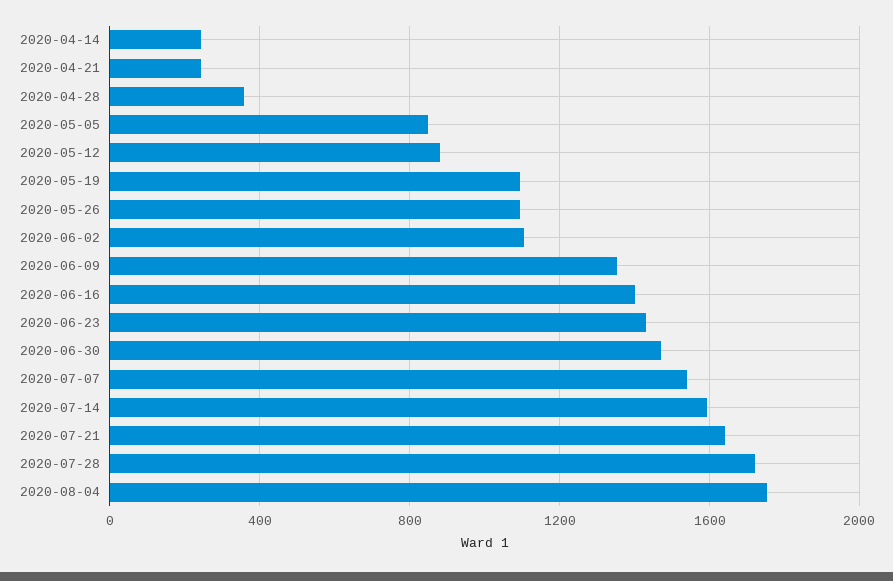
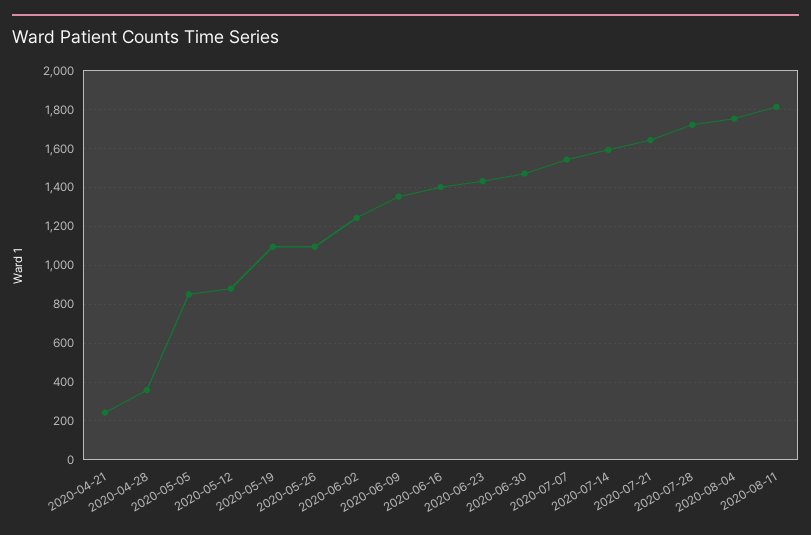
2020-04-14: 250 -> none
2020-06-02: 1100 -> 1250
2020-08-11: none -> 1800

